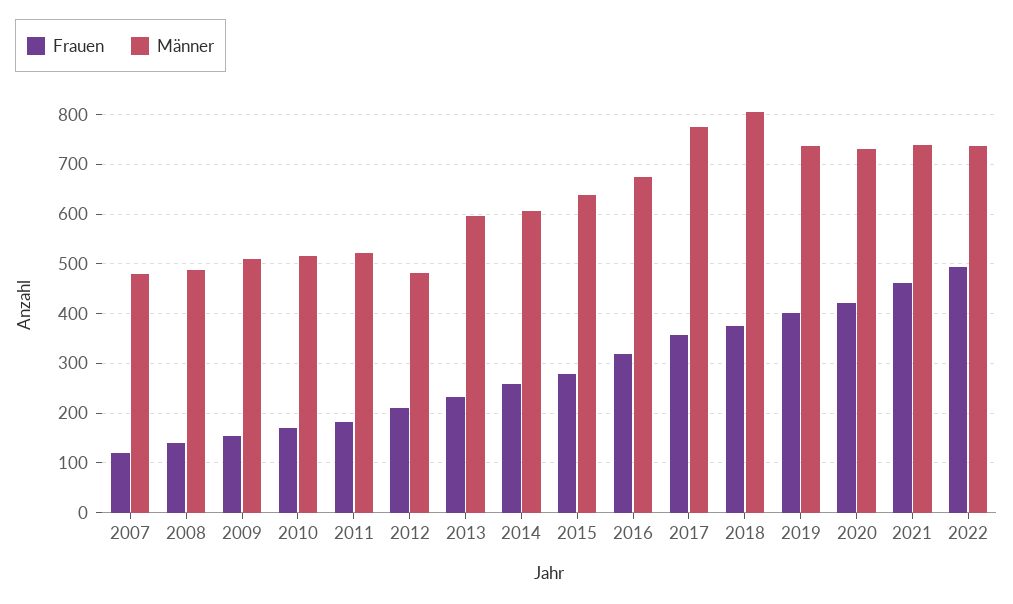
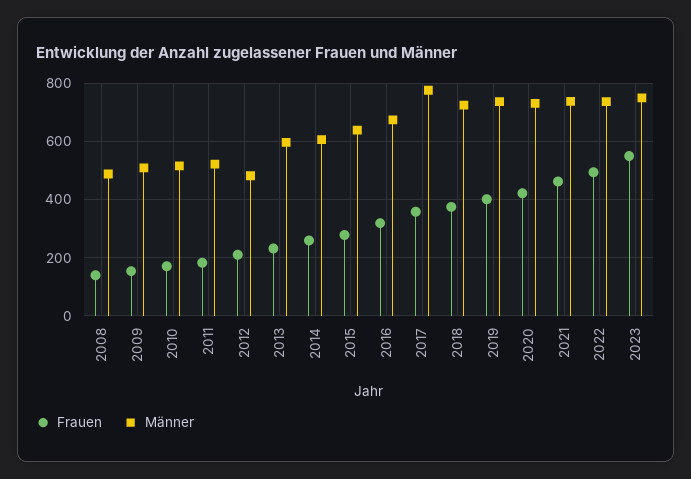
Frauen, 2007: 120 -> none
Männer, 2007: 480 -> none
Männer, 2018: 800 -> 725
Frauen, 2023: none -> 550
Männer, 2023: none -> 750

